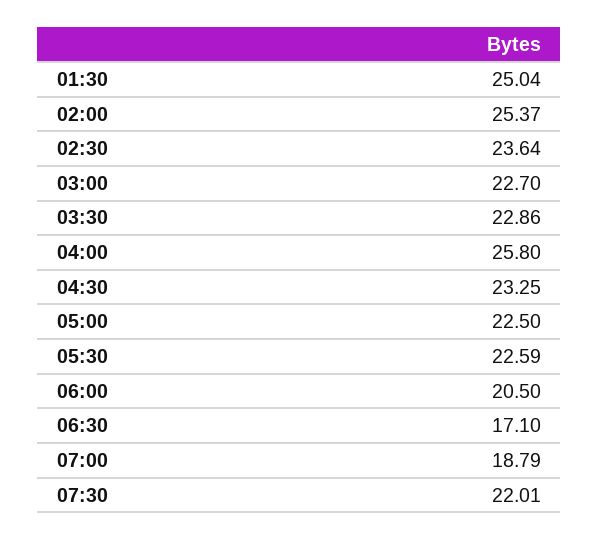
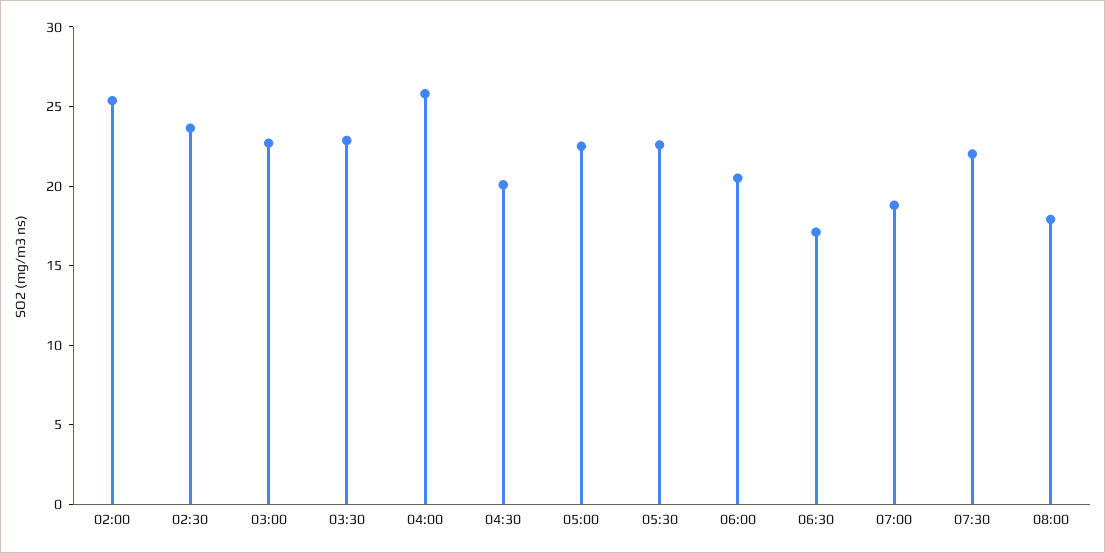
01:30: 25.04 -> none
04:30: 23.25 -> 20
08:00: none -> 18

